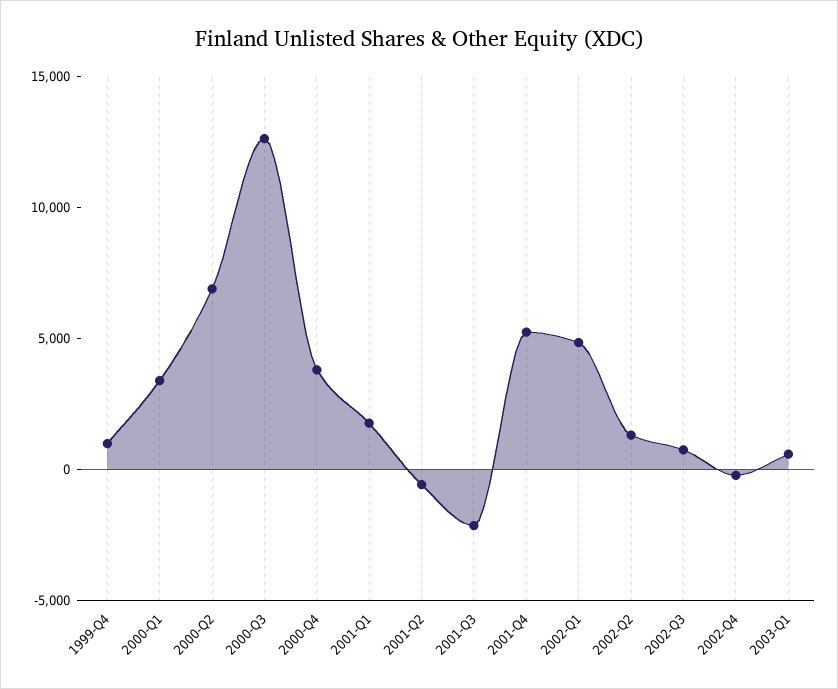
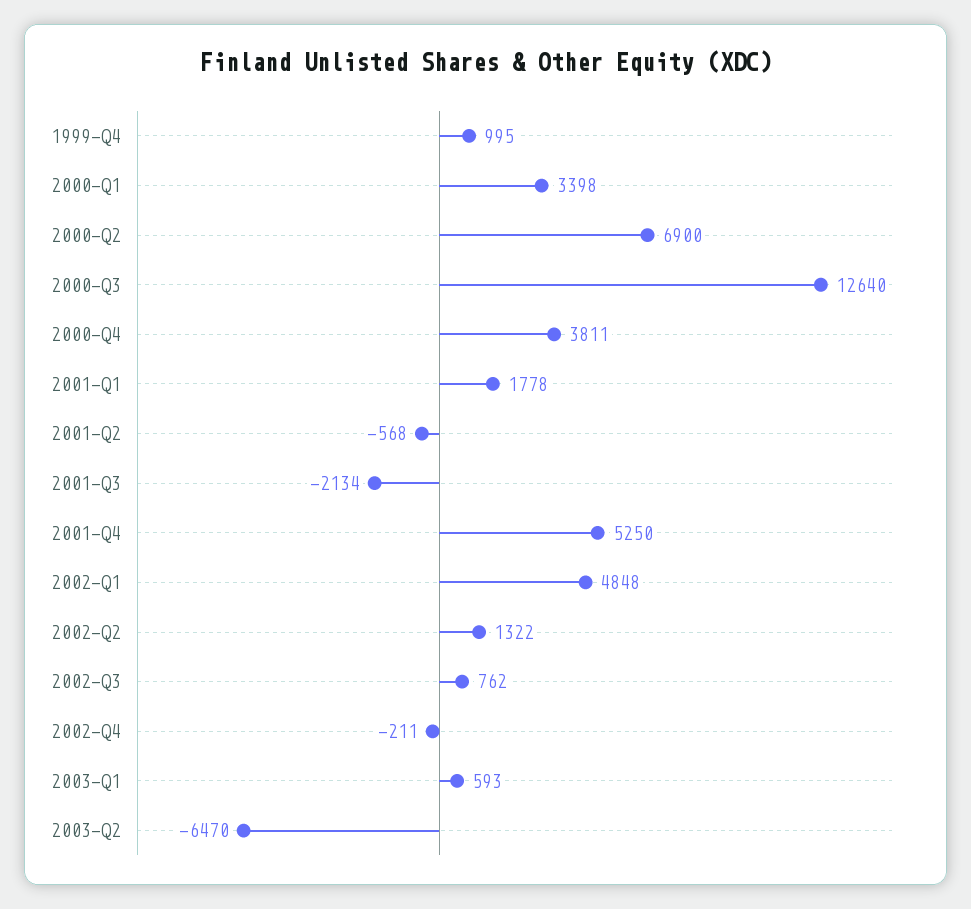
2003-Q2: none -> -6470

